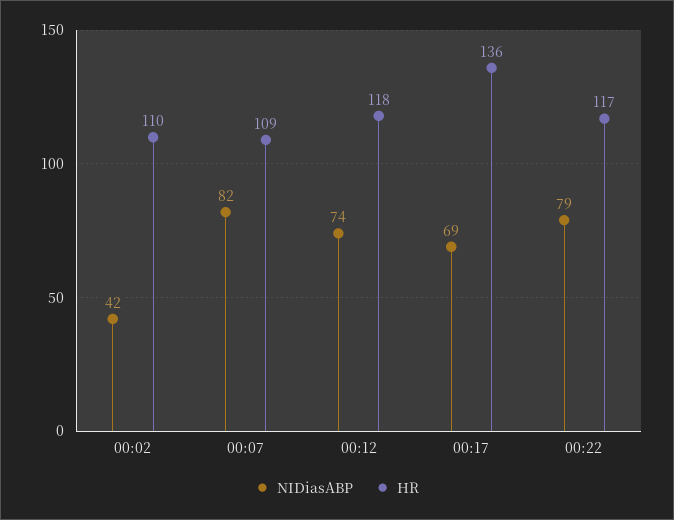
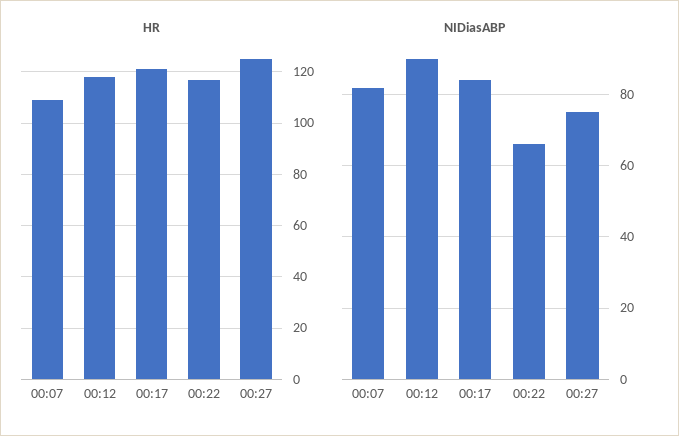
NIDiasABP, 00:02: 42 -> none
HR, 00:02: 110 -> none
NIDiasABP, 00:12: 74 -> 90
NIDiasABP, 00:17: 69 -> 85
HR, 00:17: 136 -> 120
NIDiasABP, 00:22: 79 -> 65
HR, 00:27: none -> 125
NIDiasABP, 00:27: none -> 75

